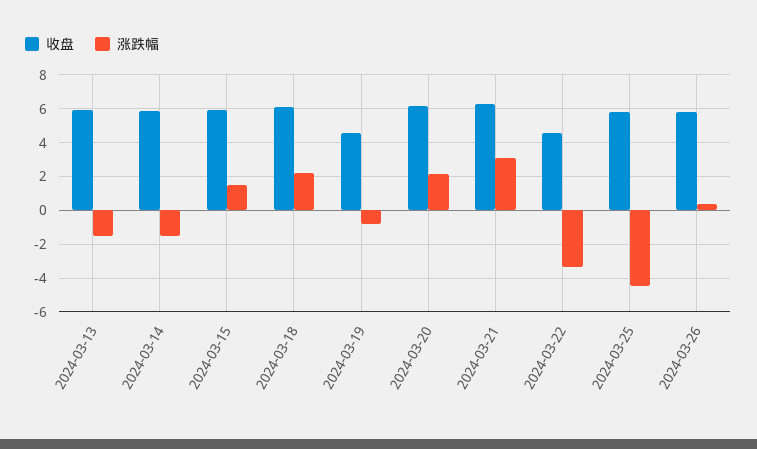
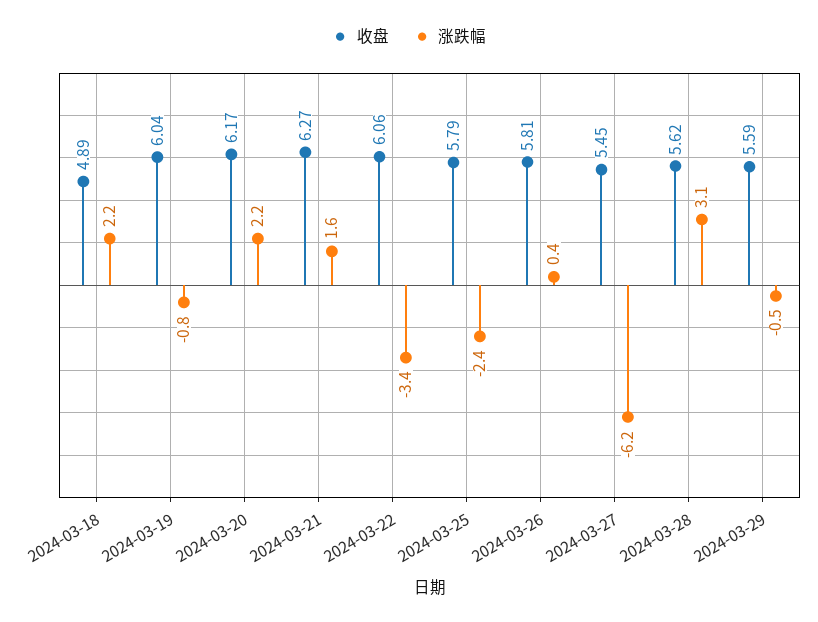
收盘, 2024-03-13: 6 -> none
涨跌幅, 2024-03-13: -1.5 -> none
收盘, 2024-03-14: 6 -> none
涨跌幅, 2024-03-14: -1.5 -> none
收盘, 2024-03-15: 6 -> none
涨跌幅, 2024-03-15: 1.5 -> none
收盘, 2024-03-18: 6 -> 4.89
收盘, 2024-03-19: 4.5 -> 6.04
涨跌幅, 2024-03-21: 3 -> 1.6
收盘, 2024-03-22: 4.5 -> 6.06
涨跌幅, 2024-03-25: -4.5 -> -2.4
收盘, 2024-03-27: none -> 5.45
涨跌幅, 2024-03-27: none -> -6.2
收盘, 2024-03-28: none -> 5.62
涨跌幅, 2024-03-28: none -> 3.1
收盘, 2024-03-29: none -> 5.59
涨跌幅, 2024-03-29: none -> -0.5

